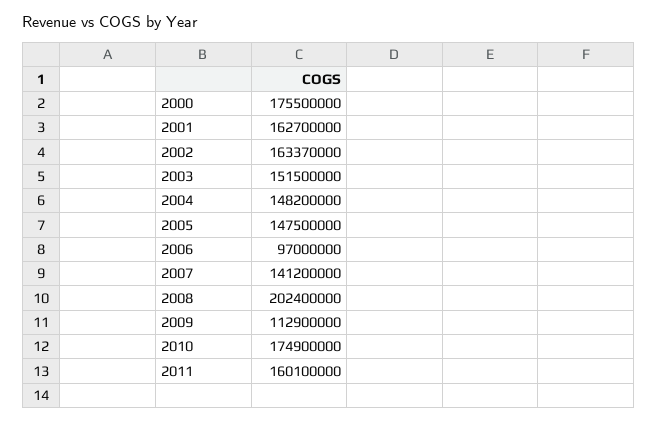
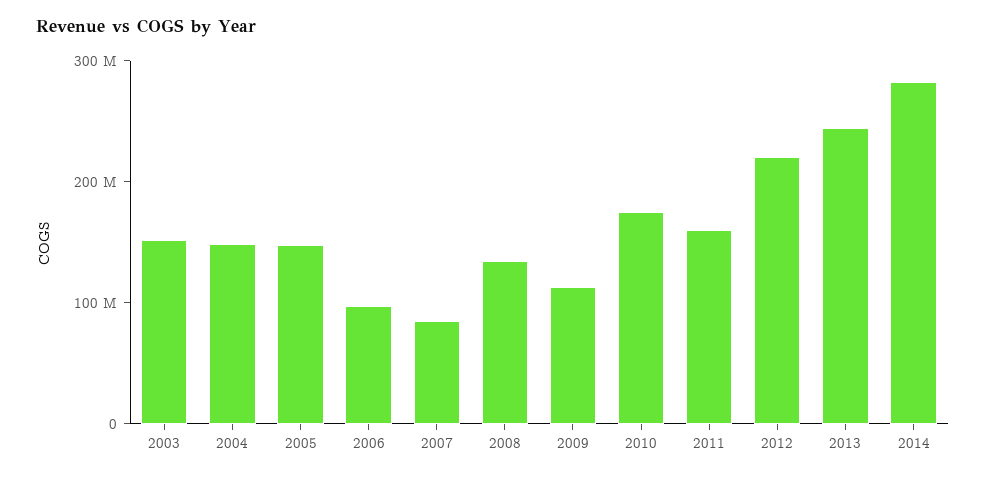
2000: 175500000 -> none
2001: 162700000 -> none
2002: 163370000 -> none
2007: 141200000 -> 80000000
2008: 202400000 -> 140000000
2012: none -> 220000000
2013: none -> 240000000
2014: none -> 280000000

